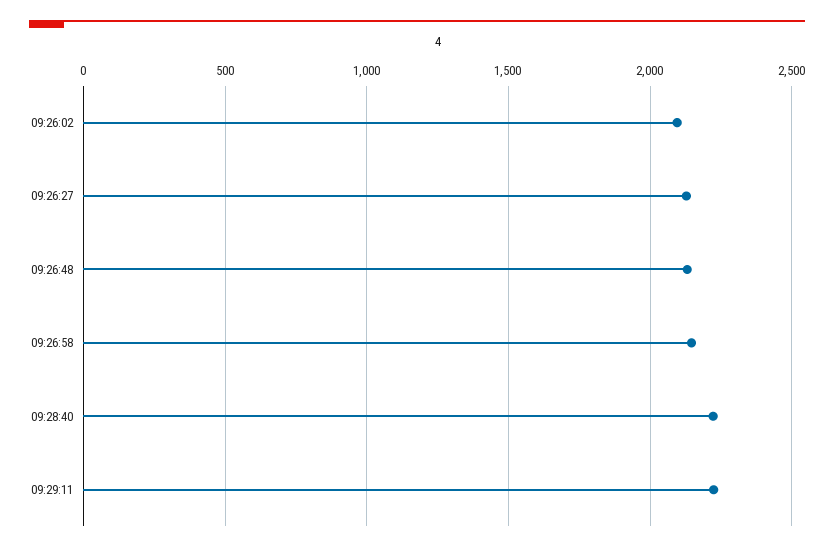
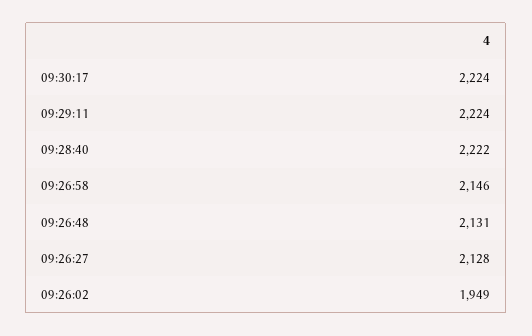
09:26:02: 2100 -> 1949
09:30:17: none -> 2224

